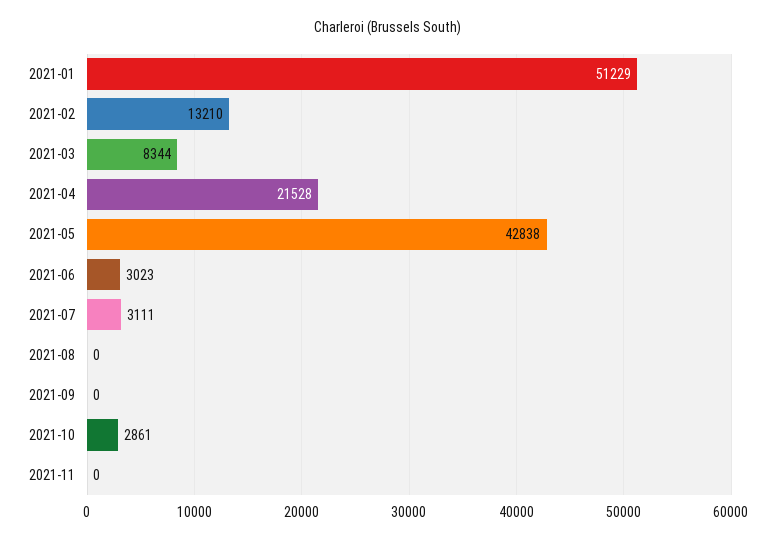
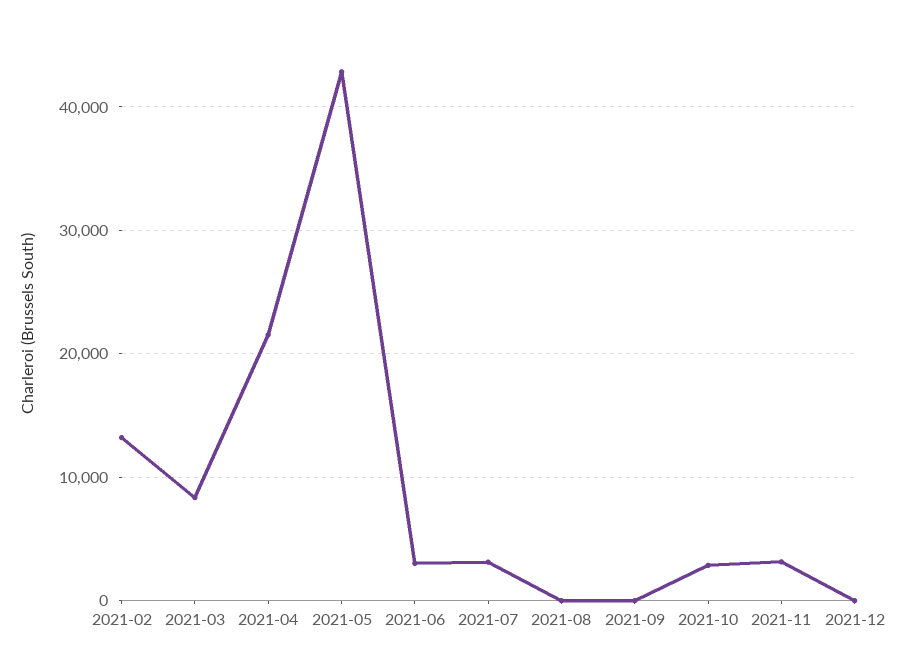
2021-01: 51229 -> none
2021-11: 0 -> 3000
2021-12: none -> 0

